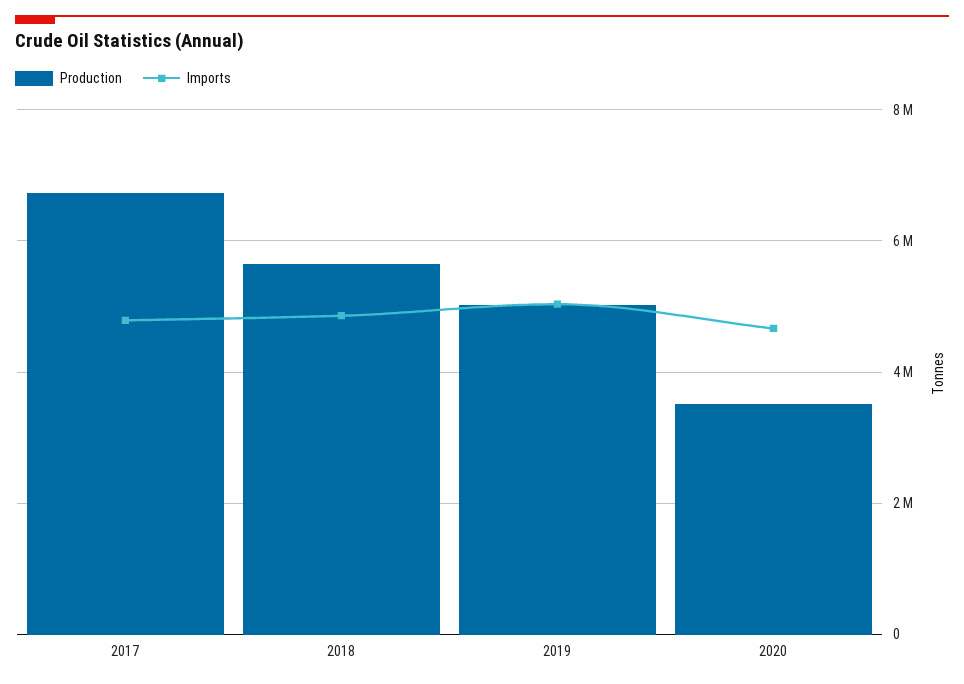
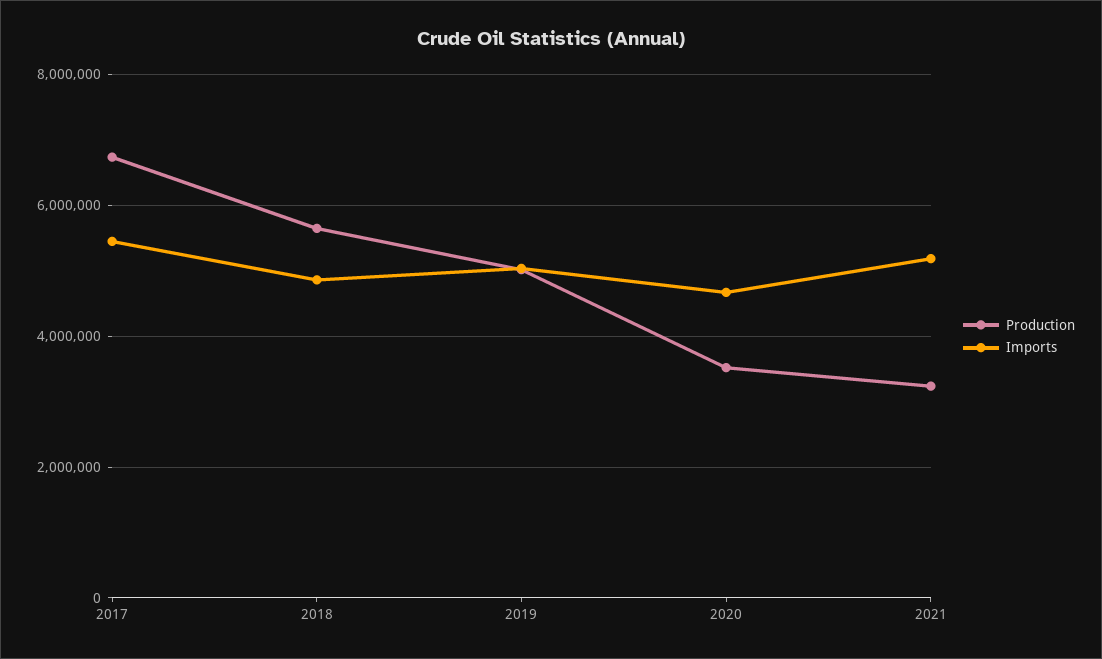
Imports, 2017: 4800000 -> 5400000
Production, 2021: none -> 3200000
Imports, 2021: none -> 5200000

